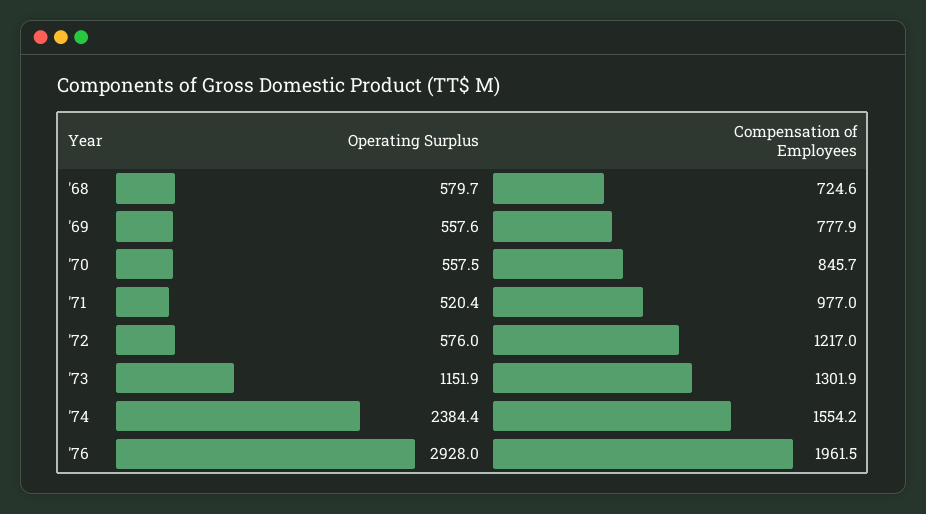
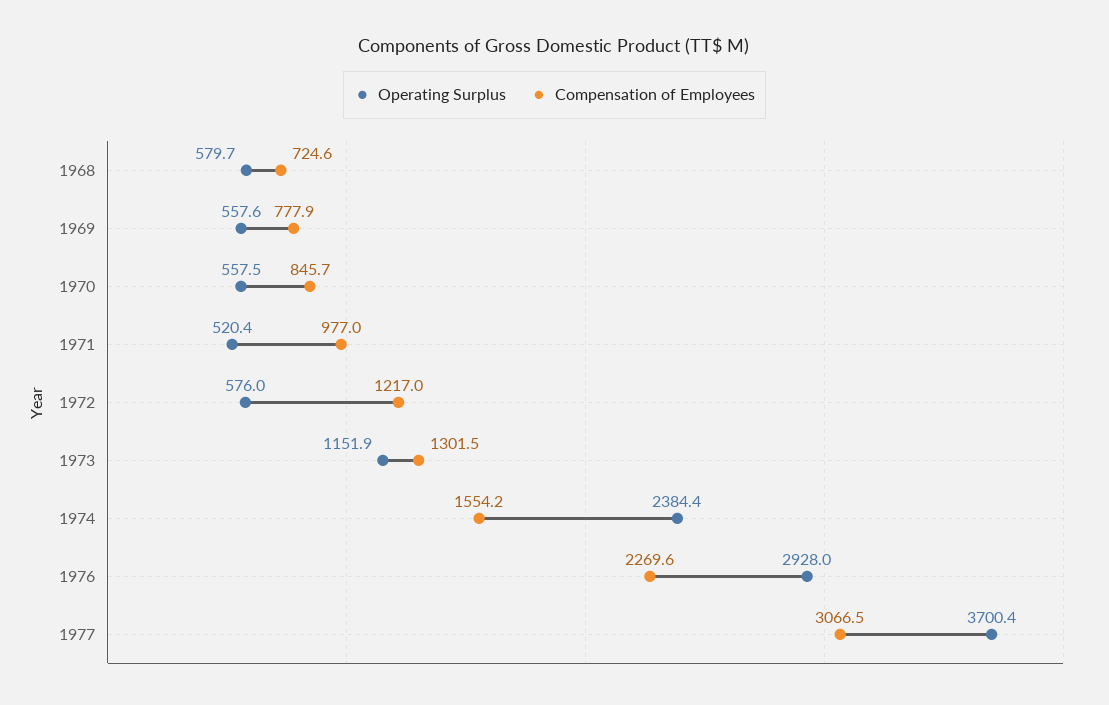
Compensation of Employees, '73: 1301.9 -> 1301.5
Compensation of Employees, '76: 1961.5 -> 2269.6
Operating Surplus, 1977: none -> 3700.4
Compensation of Employees, 1977: none -> 3066.5

